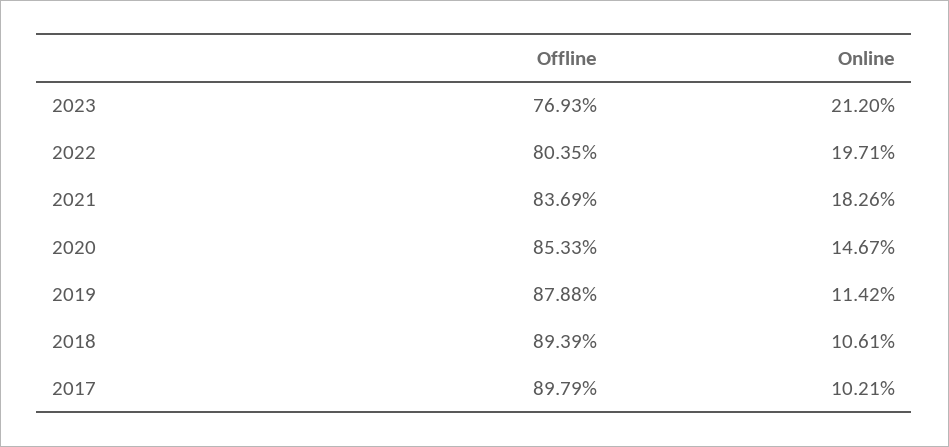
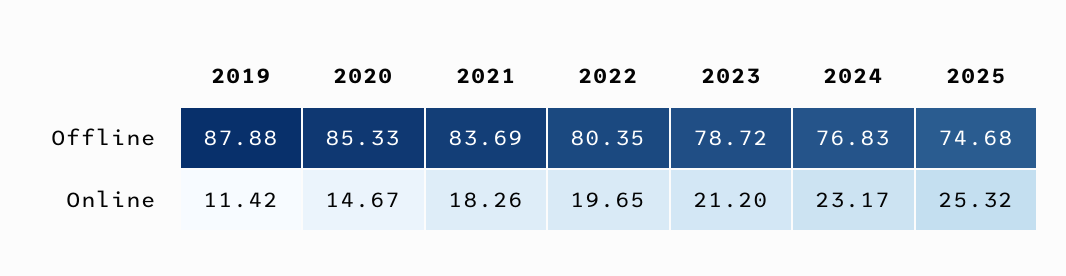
Offline, 2023: 76.93 -> 78.72
Online, 2022: 19.71 -> 19.65
Offline, 2018: 89.39 -> none
Online, 2018: 10.61 -> none
Offline, 2017: 89.79 -> none
Online, 2017: 10.21 -> none
Offline, 2024: none -> 76.83
Offline, 2025: none -> 74.68
Online, 2024: none -> 23.17
Online, 2025: none -> 25.32

